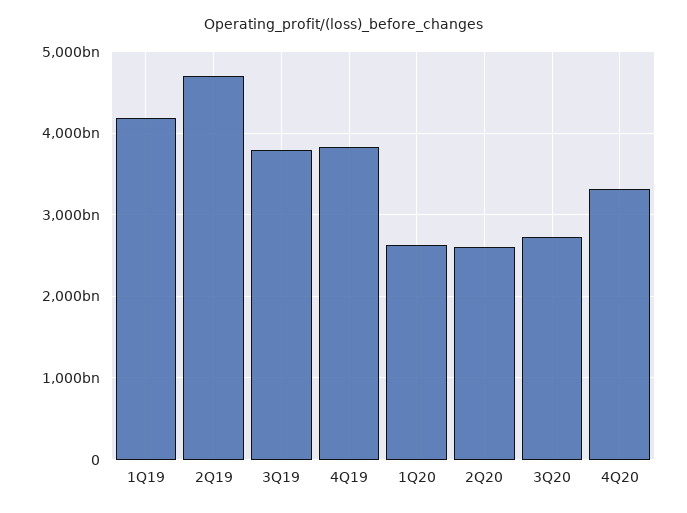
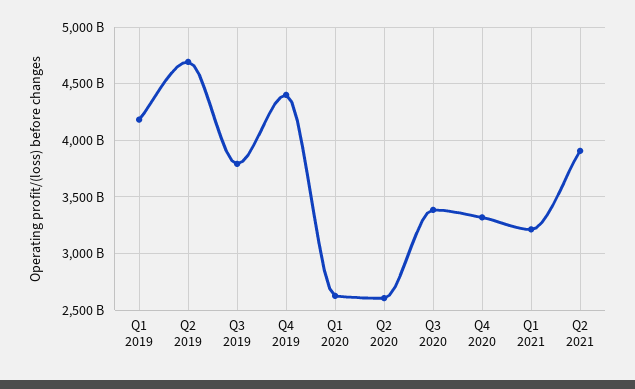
4Q19: 3800000000000 -> 4400000000000
3Q20: 2700000000000 -> 3400000000000
Q1 2021: none -> 3200000000000
Q2 2021: none -> 3900000000000

